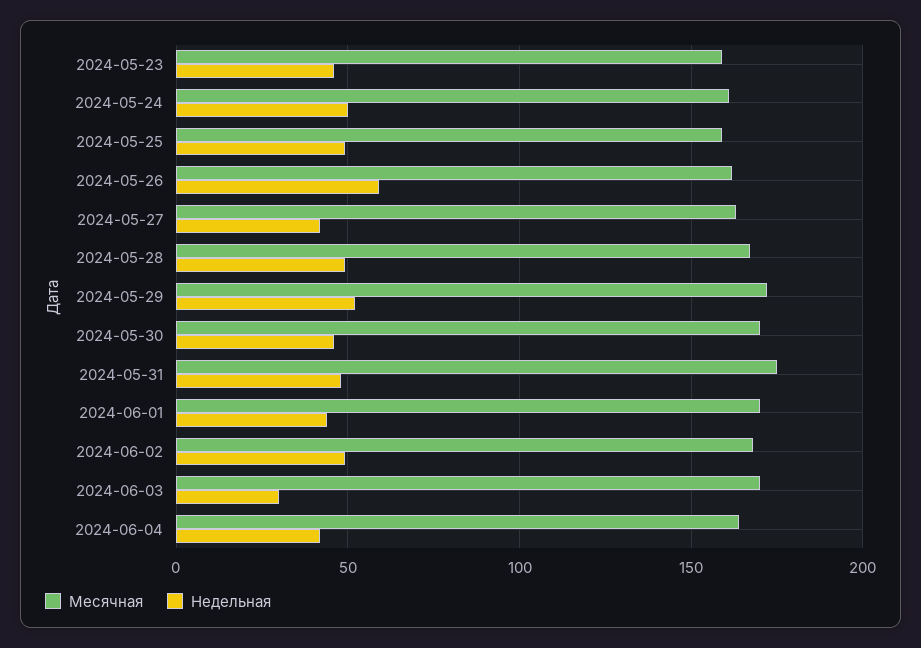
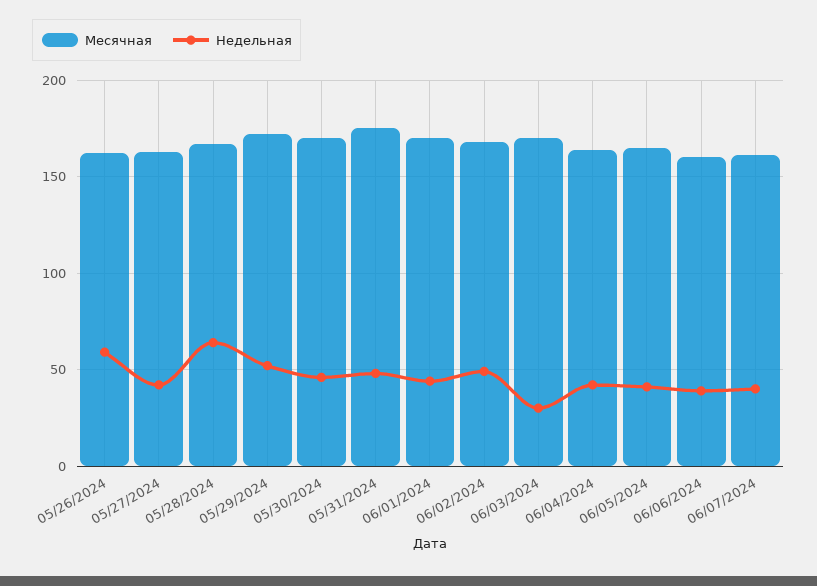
Месячная, 2024-05-23: 160 -> none
Недельная, 2024-05-23: 45 -> none
Месячная, 2024-05-24: 160 -> none
Недельная, 2024-05-24: 50 -> none
Месячная, 2024-05-25: 160 -> none
Недельная, 2024-05-25: 50 -> none
Недельная, 2024-05-28: 50 -> 65
Месячная, 06/05/2024: none -> 165
Недельная, 06/05/2024: none -> 40
Месячная, 06/06/2024: none -> 160
Недельная, 06/06/2024: none -> 40
Месячная, 06/07/2024: none -> 160
Недельная, 06/07/2024: none -> 40

